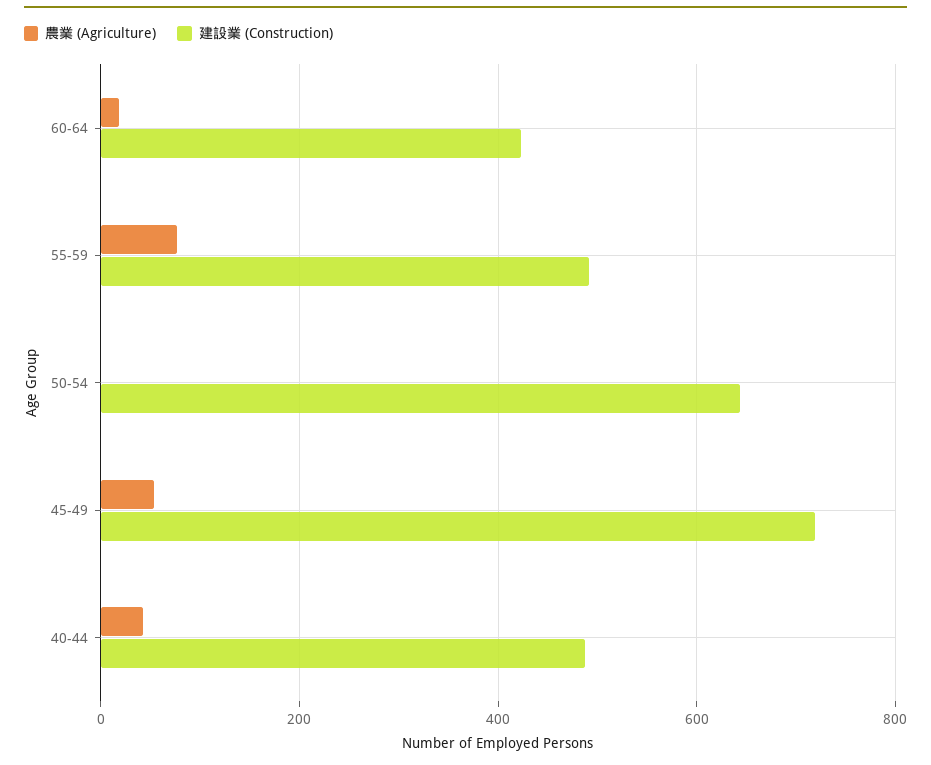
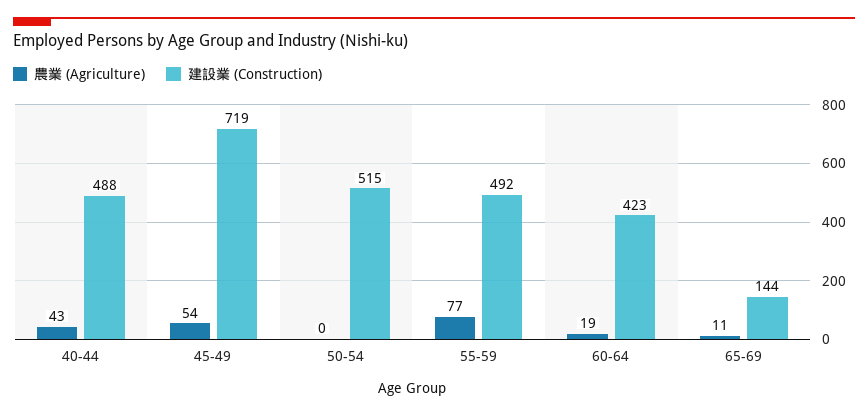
建設業 (Construction), 50-54: 640 -> 515
農業 (Agriculture), 65-69: none -> 11
建設業 (Construction), 65-69: none -> 144

